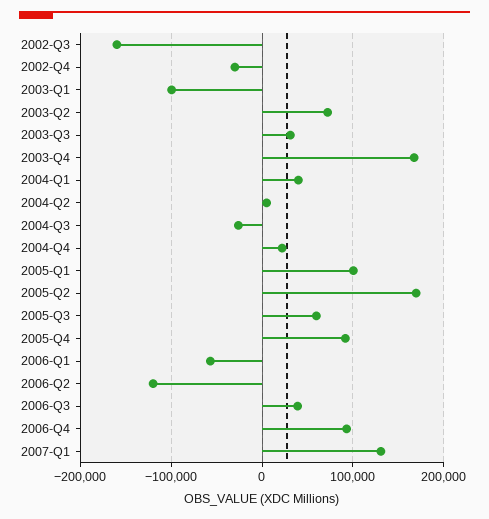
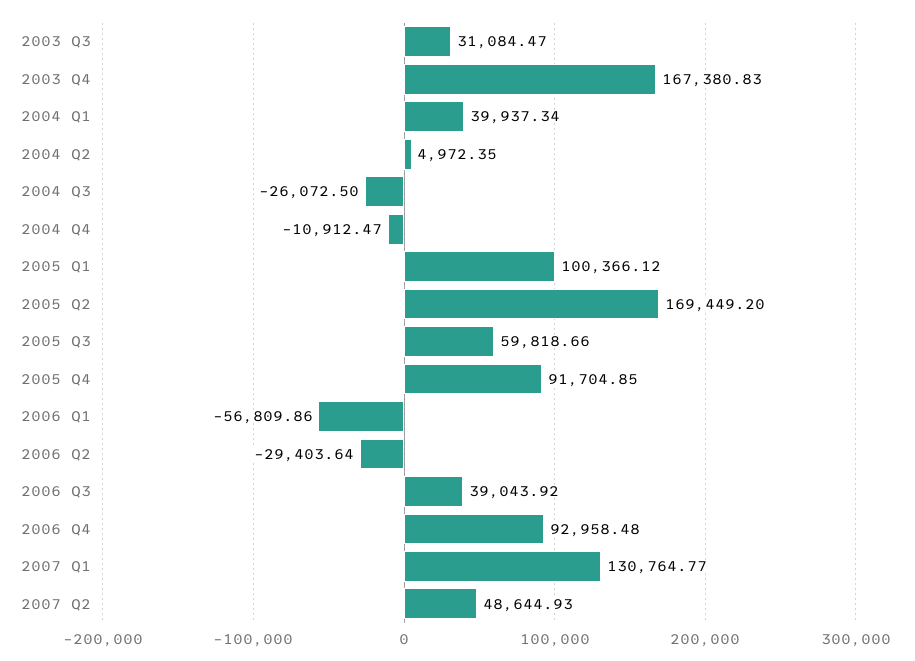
2002-Q3: -160000 -> none
2002-Q4: -30000 -> none
2003-Q1: -100000 -> none
2003-Q2: 70000 -> none
2004-Q4: 20000 -> -10912.47
2006-Q2: -120000 -> -29403.64
2007 Q2: none -> 48644.93

